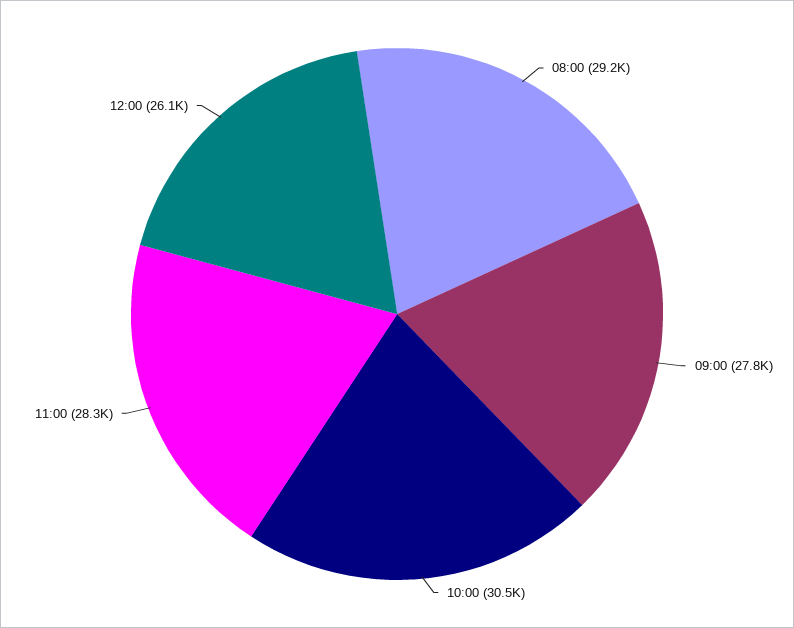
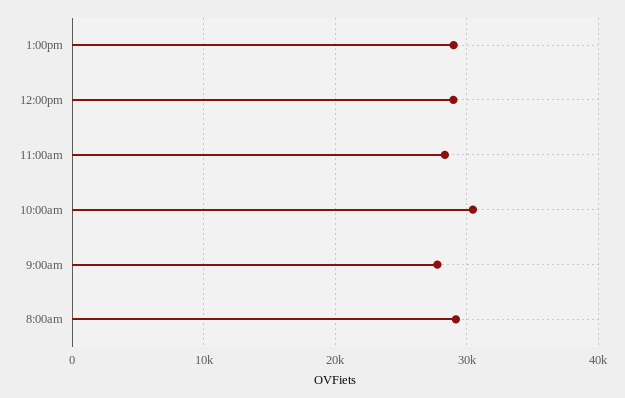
12:00: 26100 -> 29000
1:00pm: none -> 29000

